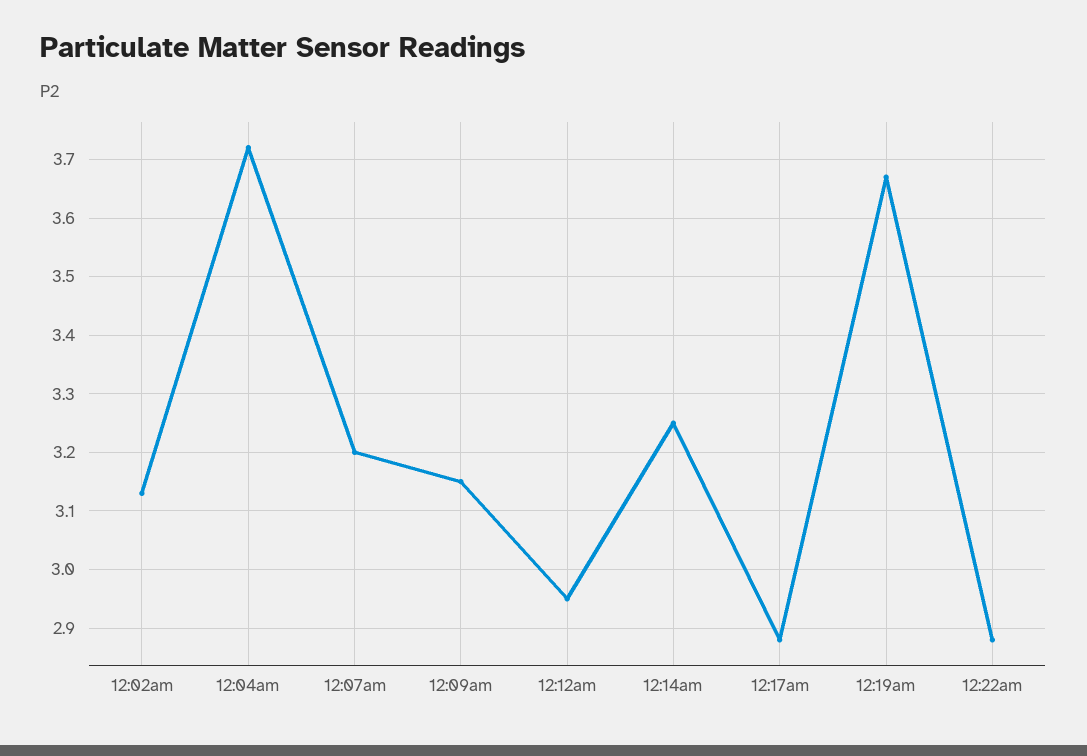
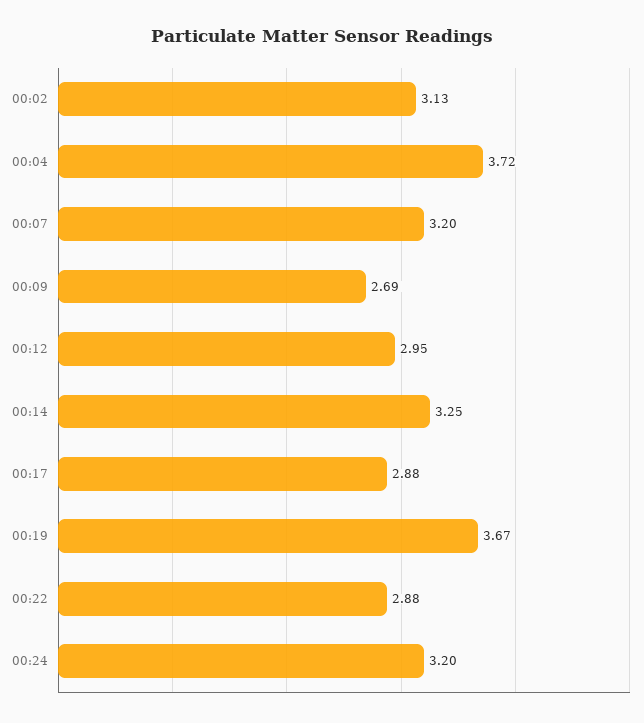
12:09am: 3.15 -> 2.69
00:24: none -> 3.2

